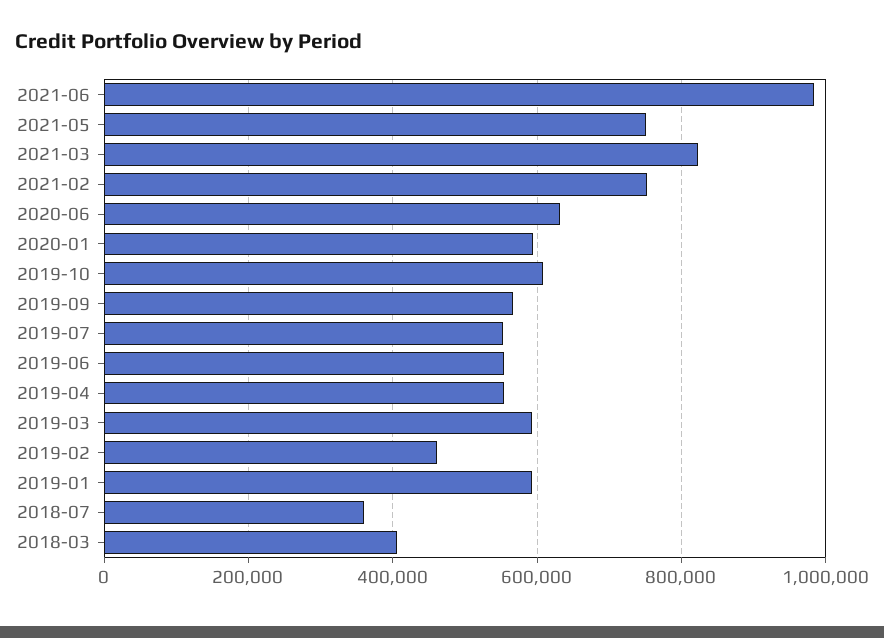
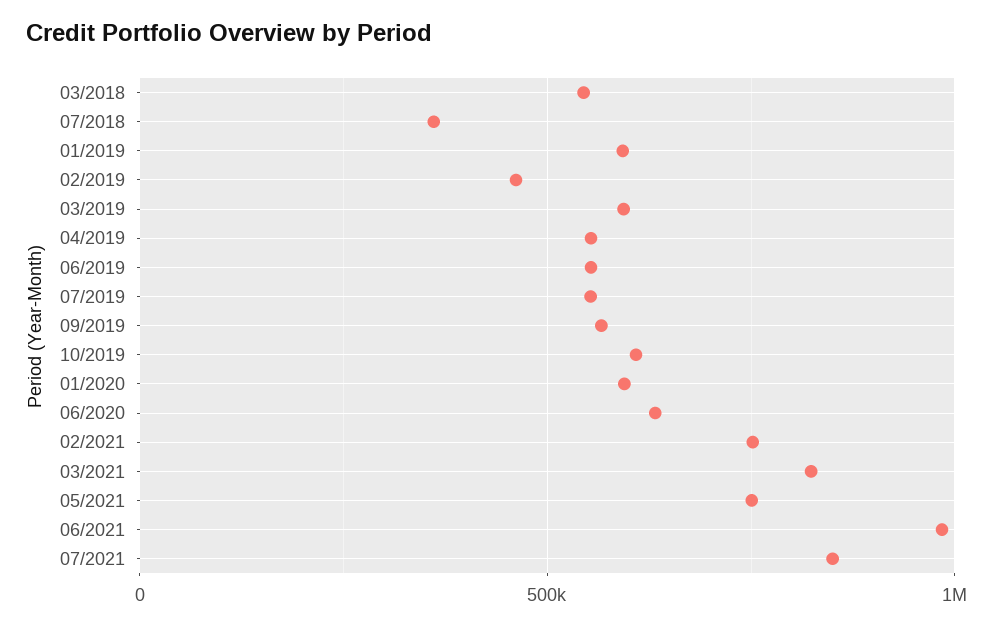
2018-03: 400000 -> 550000
07/2021: none -> 850000

